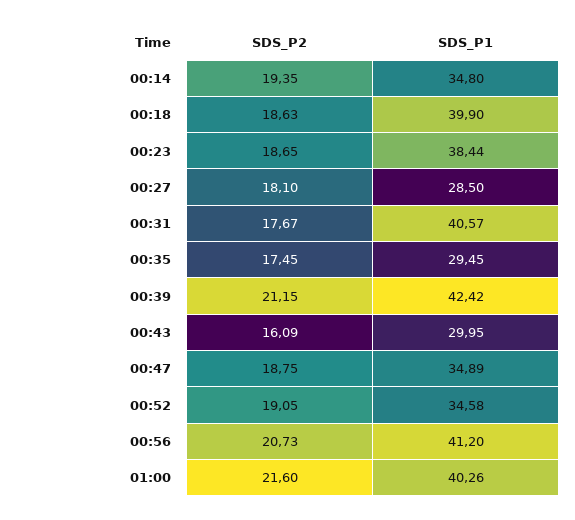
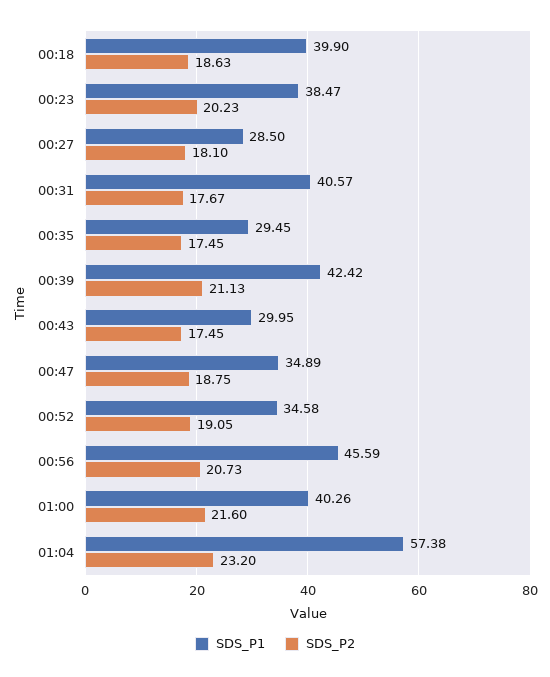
SDS_P2, 00:14: 19.35 -> none
SDS_P1, 00:14: 34.8 -> none
SDS_P2, 00:23: 18.65 -> 20.23
SDS_P1, 00:23: 38.44 -> 38.47
SDS_P2, 00:39: 21.15 -> 21.13
SDS_P2, 00:43: 16.09 -> 17.45
SDS_P1, 00:56: 41.2 -> 45.59
SDS_P1, 01:04: none -> 57.38
SDS_P2, 01:04: none -> 23.2

